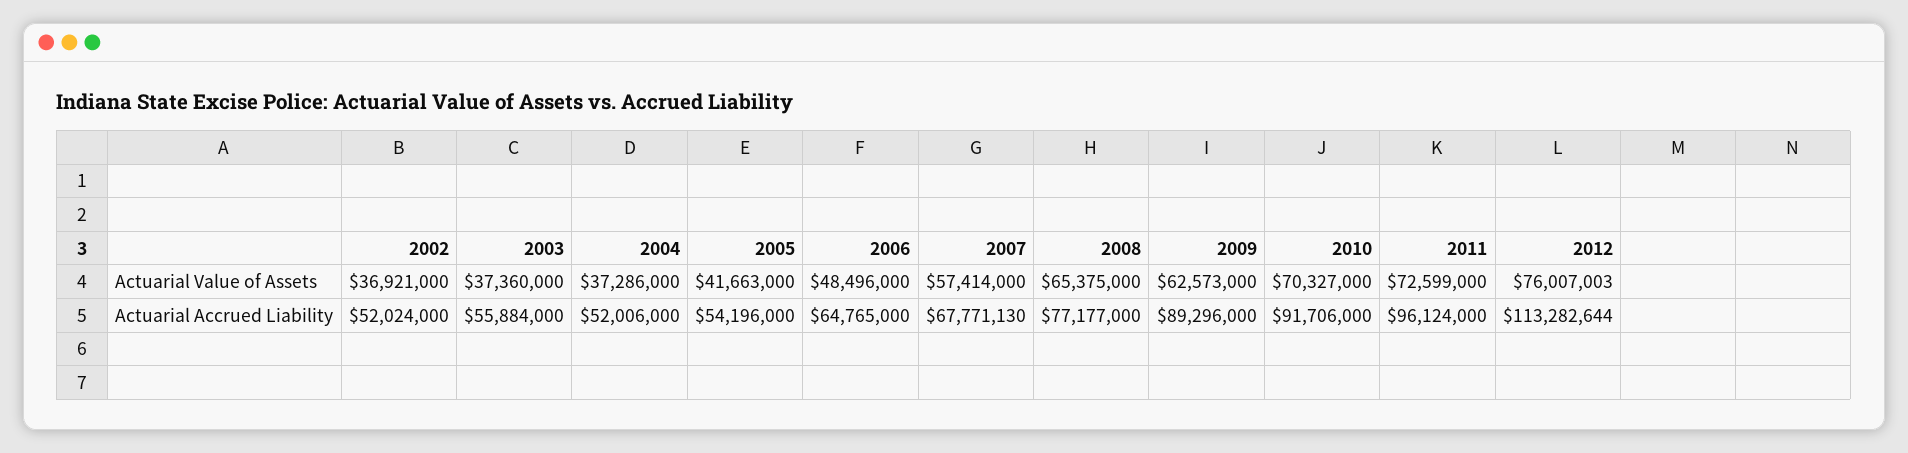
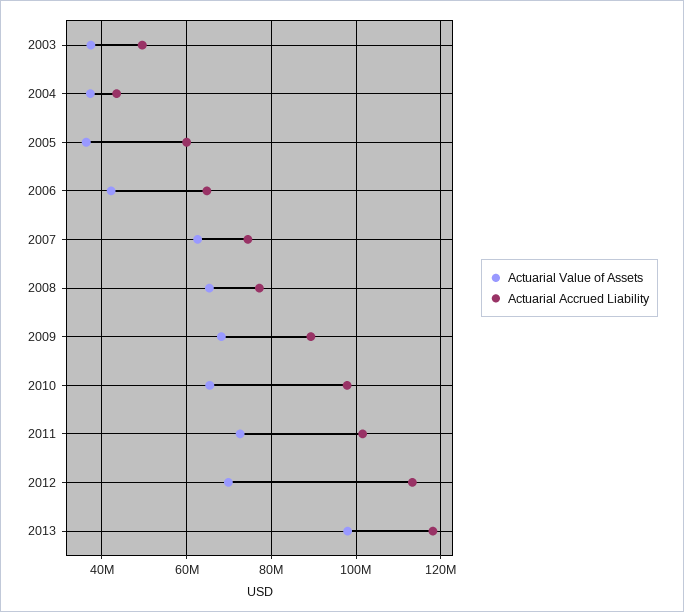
Actuarial Value of Assets, 2002: 36921000 -> none
Actuarial Value of Assets, 2005: 41663000 -> 36000000
Actuarial Value of Assets, 2006: 48496000 -> 42000000
Actuarial Value of Assets, 2007: 57414000 -> 62000000
Actuarial Value of Assets, 2009: 62573000 -> 68000000
Actuarial Value of Assets, 2010: 70327000 -> 66000000
Actuarial Value of Assets, 2012: 76007003 -> 70000000
Actuarial Accrued Liability, 2002: 52024000 -> none
Actuarial Accrued Liability, 2003: 55884000 -> 50000000
Actuarial Accrued Liability, 2004: 52006000 -> 44000000
Actuarial Accrued Liability, 2005: 54196000 -> 60000000
Actuarial Accrued Liability, 2007: 67771130 -> 74000000
Actuarial Accrued Liability, 2010: 91706000 -> 98000000
Actuarial Accrued Liability, 2011: 96124000 -> 102000000
Actuarial Value of Assets, 2013: none -> 98000000
Actuarial Accrued Liability, 2013: none -> 118000000

